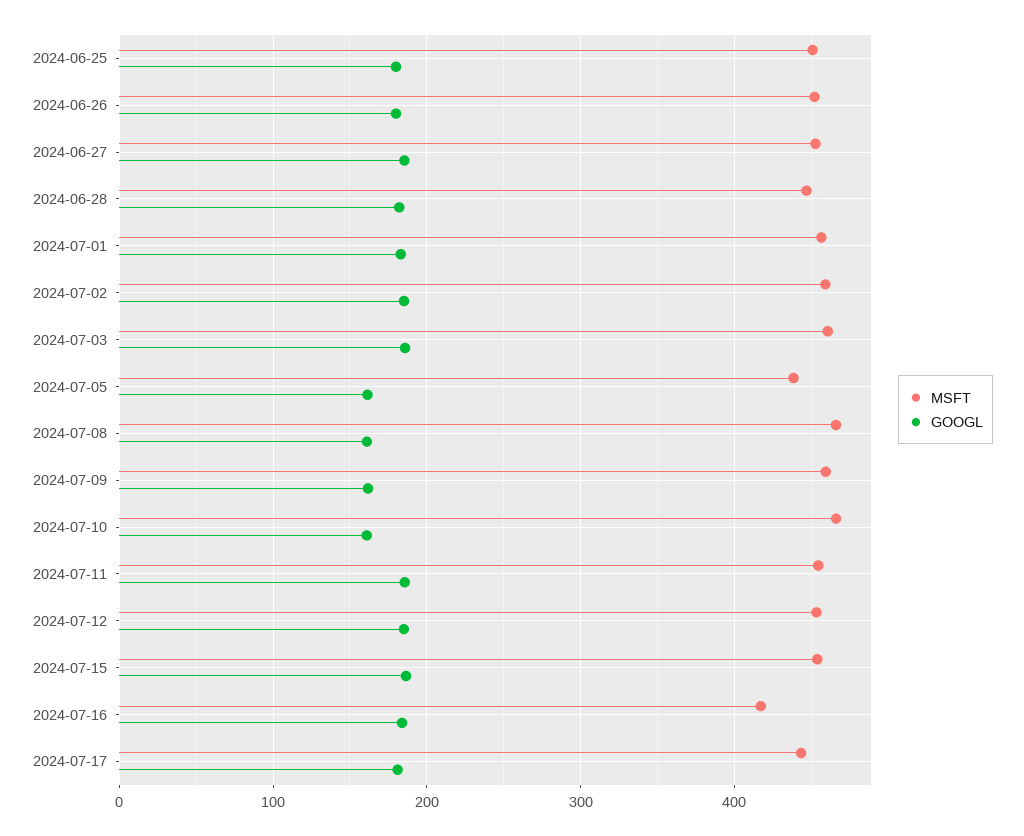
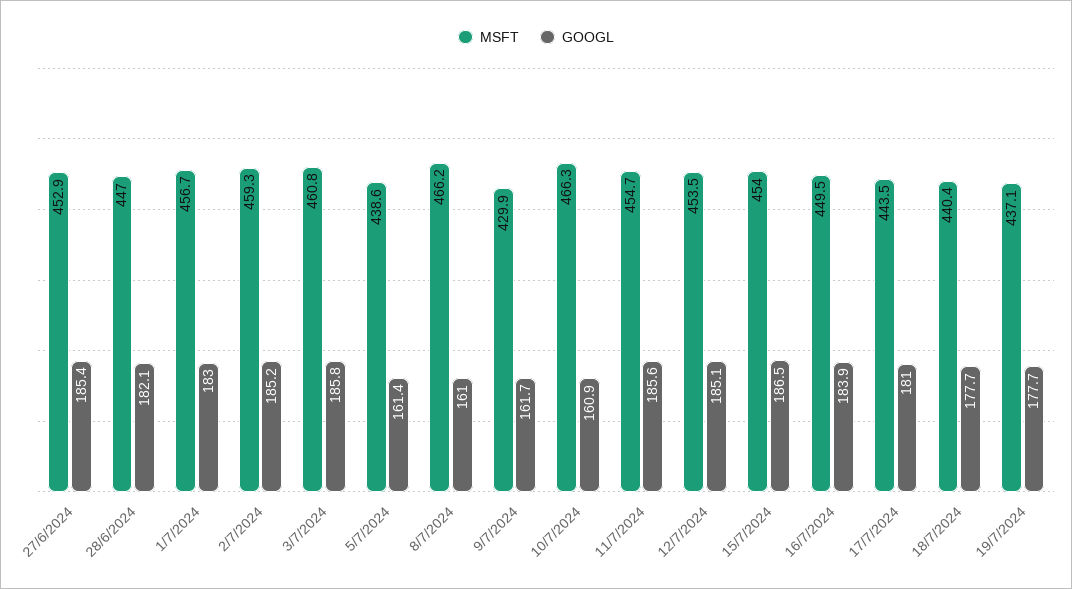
MSFT, 2024-06-25: 450 -> none
GOOGL, 2024-06-25: 180 -> none
MSFT, 2024-06-26: 450 -> none
GOOGL, 2024-06-26: 180 -> none
MSFT, 2024-07-09: 460 -> 429.9
MSFT, 2024-07-16: 420 -> 449.5
MSFT, 18/7/2024: none -> 440.4
GOOGL, 18/7/2024: none -> 177.7
MSFT, 19/7/2024: none -> 437.1
GOOGL, 19/7/2024: none -> 177.7

